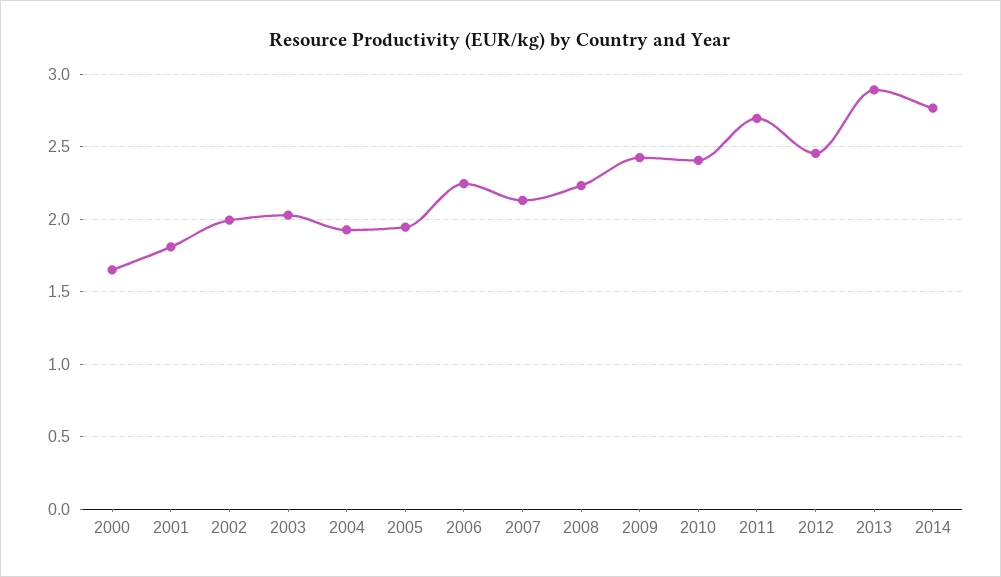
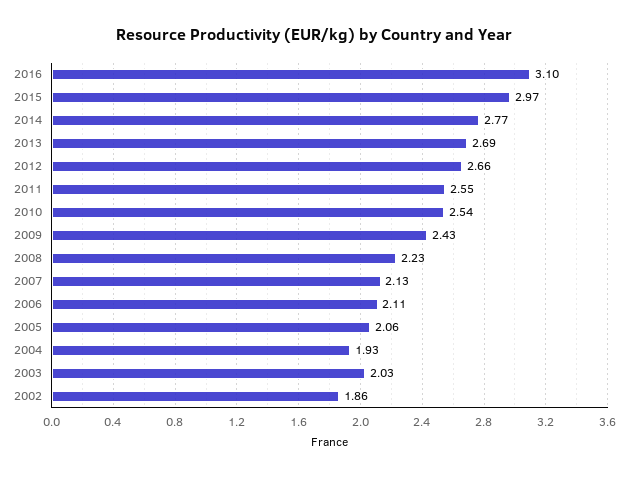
2000: 1.65 -> none
2001: 1.8 -> none
2002: 2 -> 1.86
2005: 1.95 -> 2.06
2006: 2.25 -> 2.11
2010: 2.4 -> 2.54
2011: 2.7 -> 2.55
2012: 2.45 -> 2.66
2013: 2.9 -> 2.69
2016: none -> 3.1
2015: none -> 2.97

